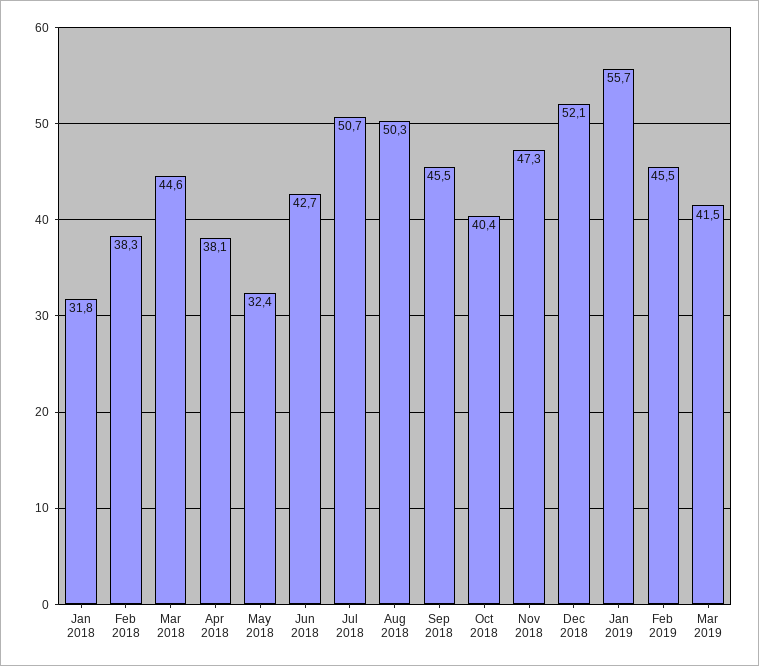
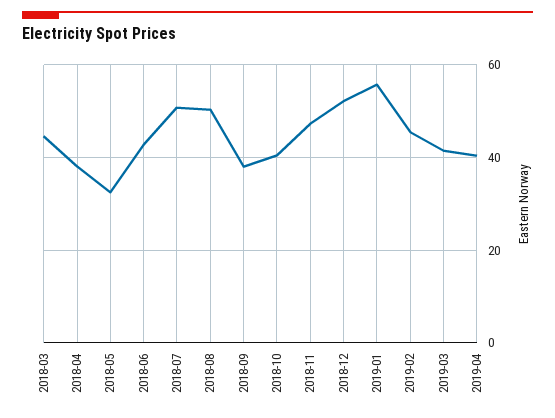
Jan 2018: 31.8 -> none
Feb 2018: 38.3 -> none
Sep 2018: 45.5 -> 38
2019-04: none -> 40

